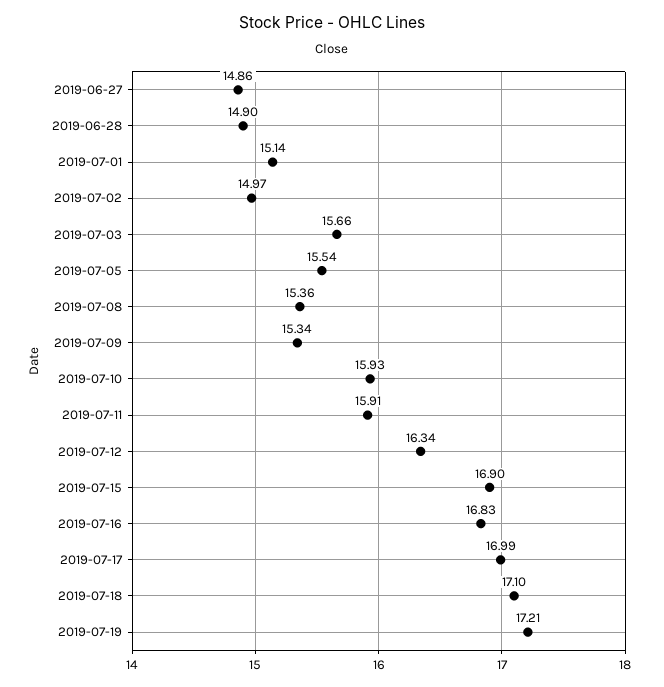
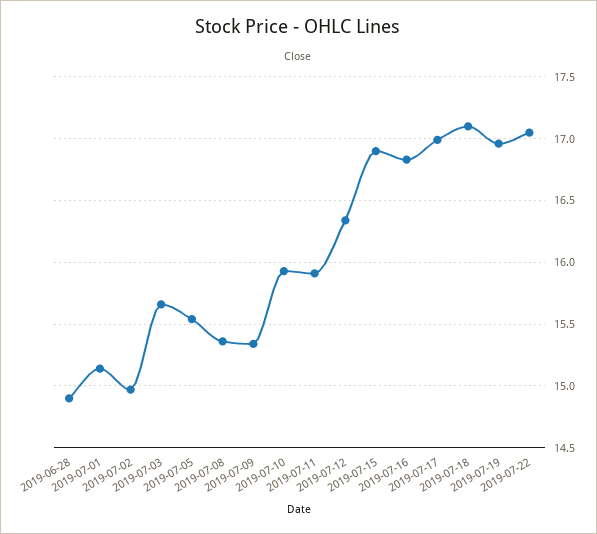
2019-06-27: 14.86 -> none
2019-07-19: 17.21 -> 16.95
2019-07-22: none -> 17.05

